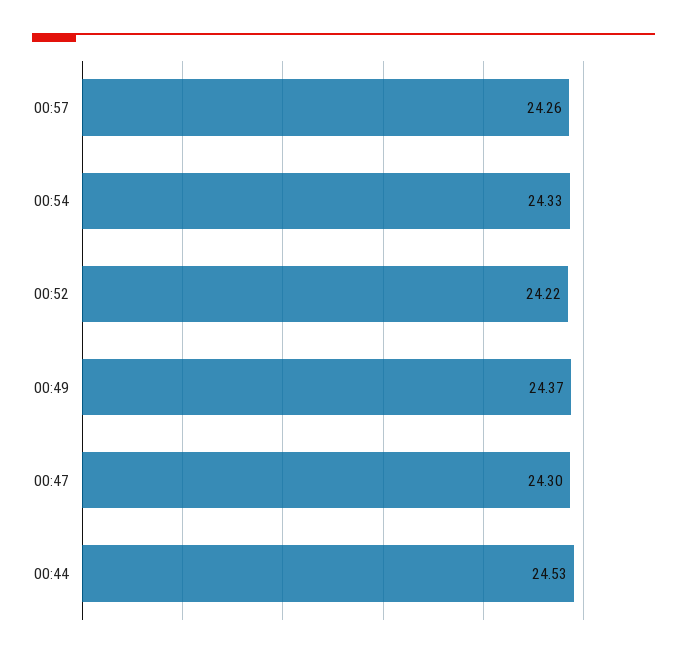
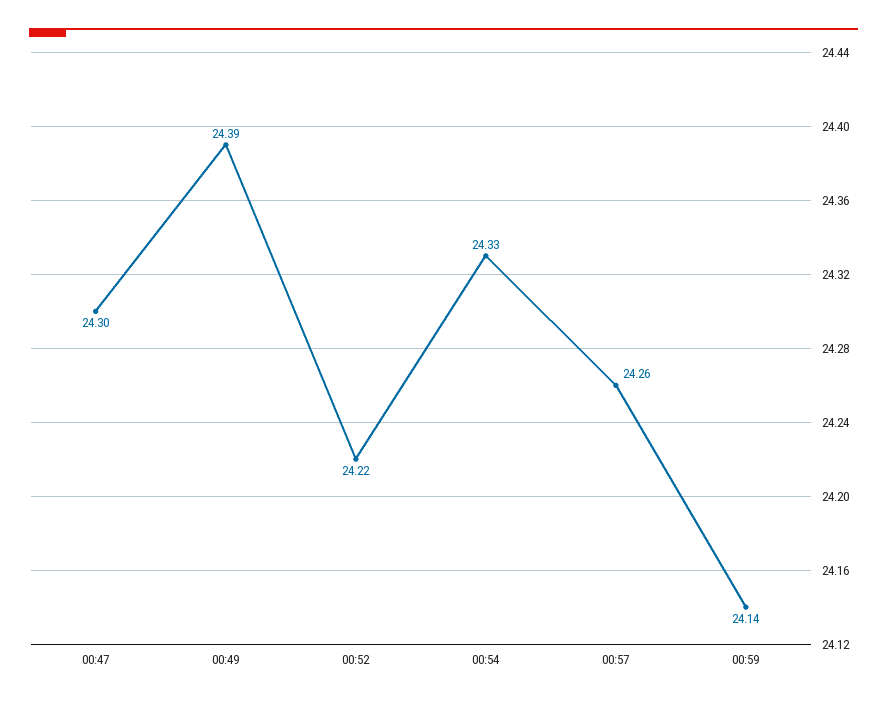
00:49: 24.37 -> 24.39
00:44: 24.53 -> none
00:59: none -> 24.14

